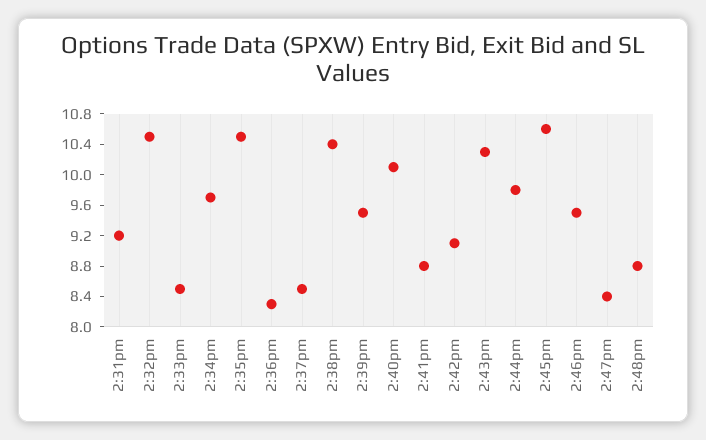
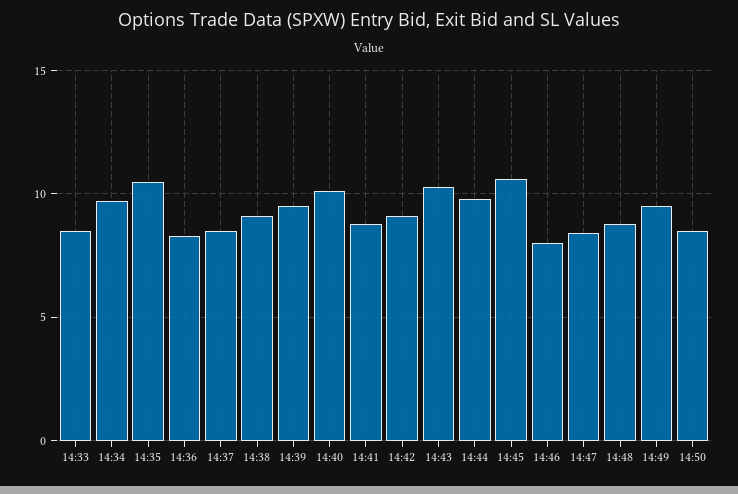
2:31pm: 9.2 -> none
2:32pm: 10.4 -> none
2:38pm: 10.4 -> 9
2:46pm: 9.6 -> 8
14:49: none -> 9.5
14:50: none -> 8.5

